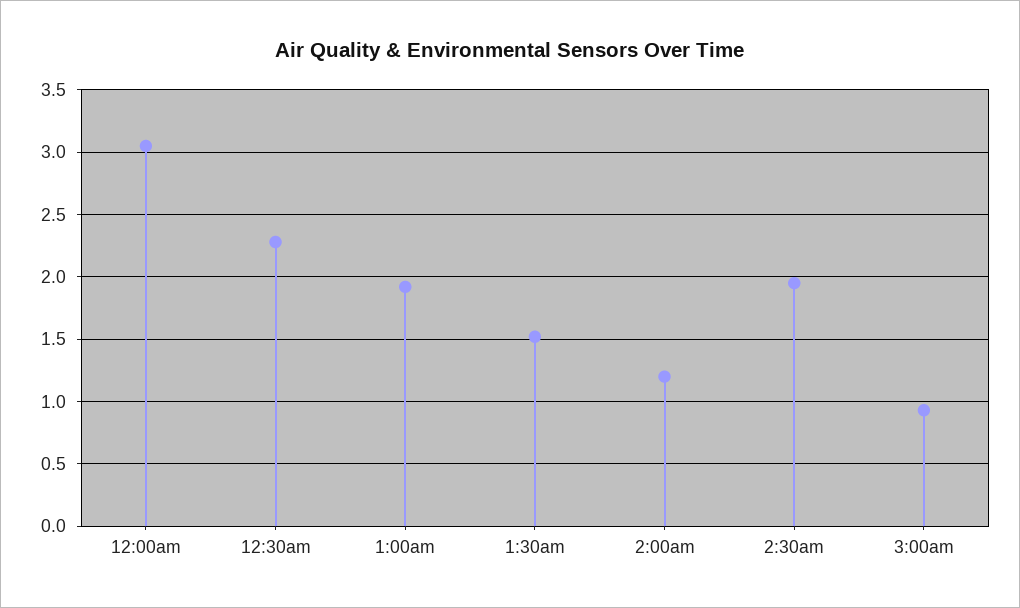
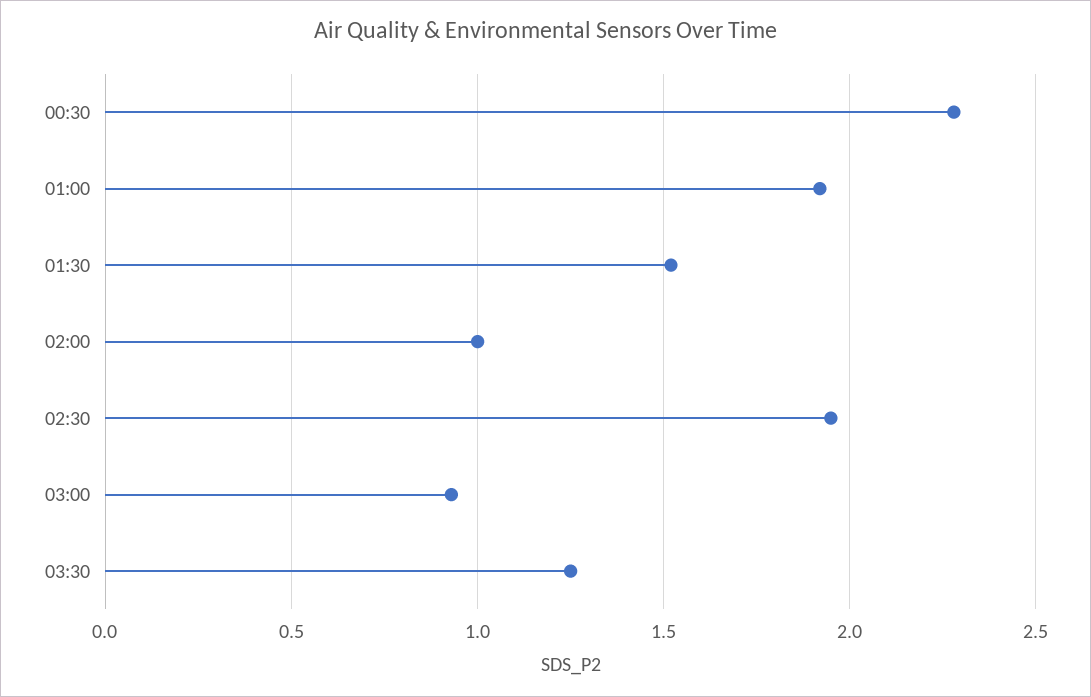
12:00am: 3.05 -> none
2:00am: 1.2 -> 1
03:30: none -> 1.25

